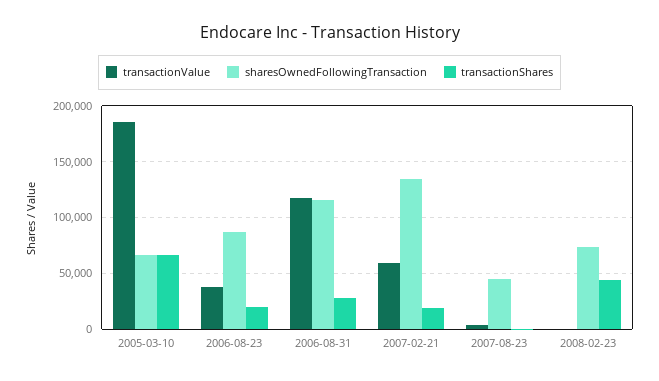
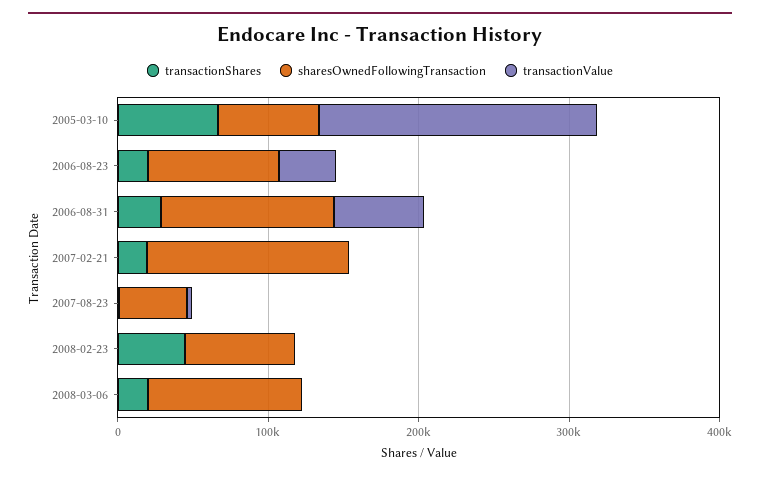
transactionValue, 2006-08-31: 120000 -> 60000
transactionValue, 2007-02-21: 60000 -> 0
transactionShares, 2008-03-06: none -> 20000
sharesOwnedFollowingTransaction, 2008-03-06: none -> 100000
transactionValue, 2008-03-06: none -> 0

